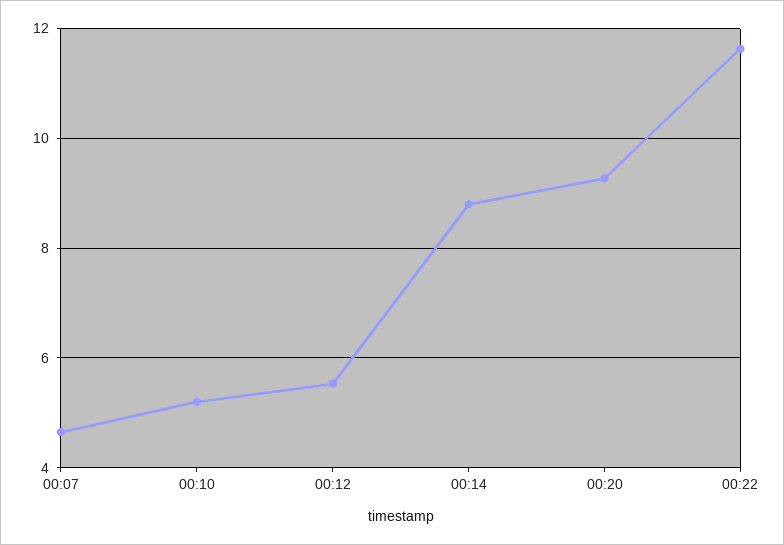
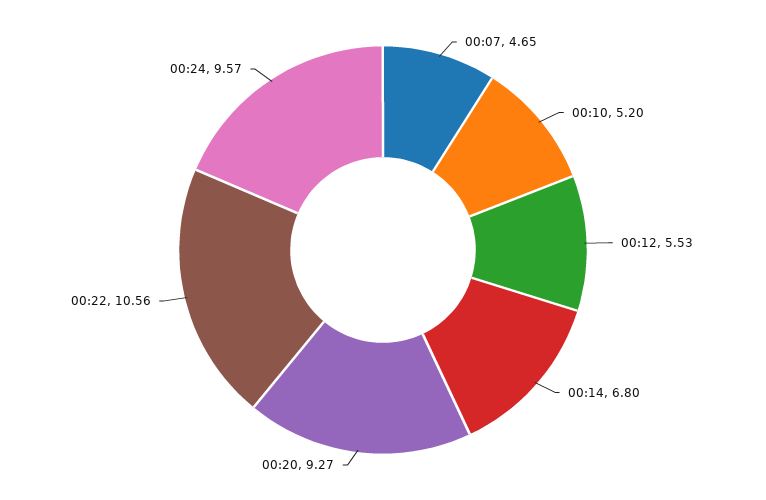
00:14: 8.8 -> 6.8
00:22: 11.6 -> 10.56
00:24: none -> 9.57

